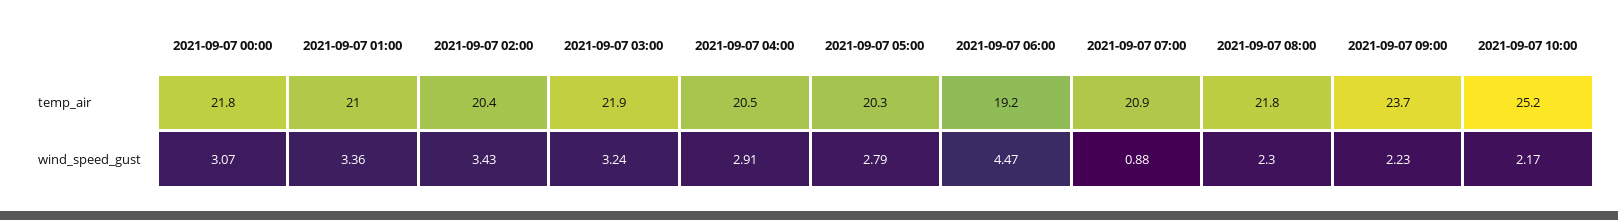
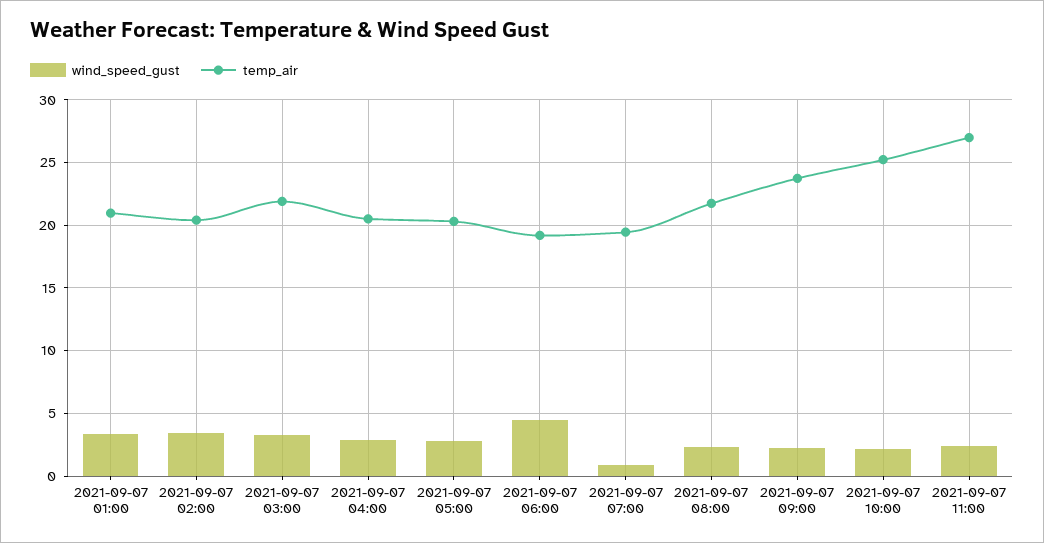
temp_air, 2021-09-07 00:00: 21.8 -> none
temp_air, 2021-09-07 07:00: 20.9 -> 19.5
wind_speed_gust, 2021-09-07 00:00: 3.07 -> none
wind_speed_gust, 2021-09-07 11:00: none -> 2.5
temp_air, 2021-09-07 11:00: none -> 27

